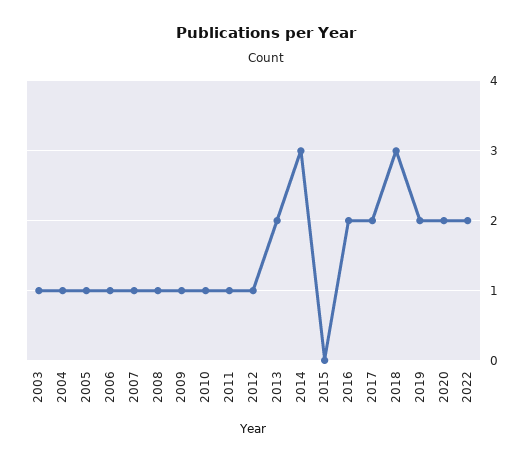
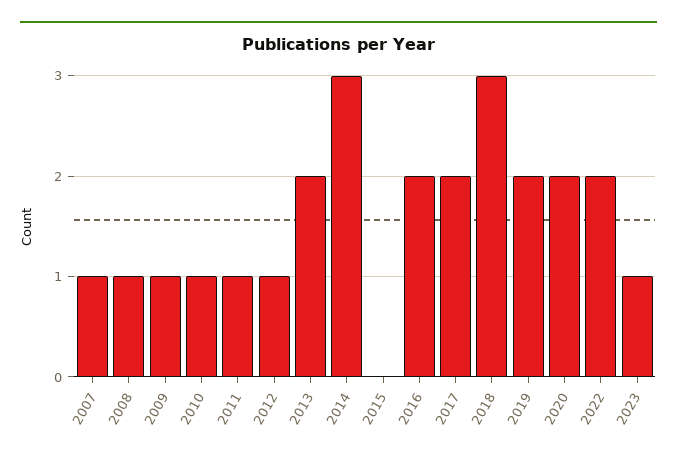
2003: 1 -> none
2004: 1 -> none
2005: 1 -> none
2006: 1 -> none
2023: none -> 1

